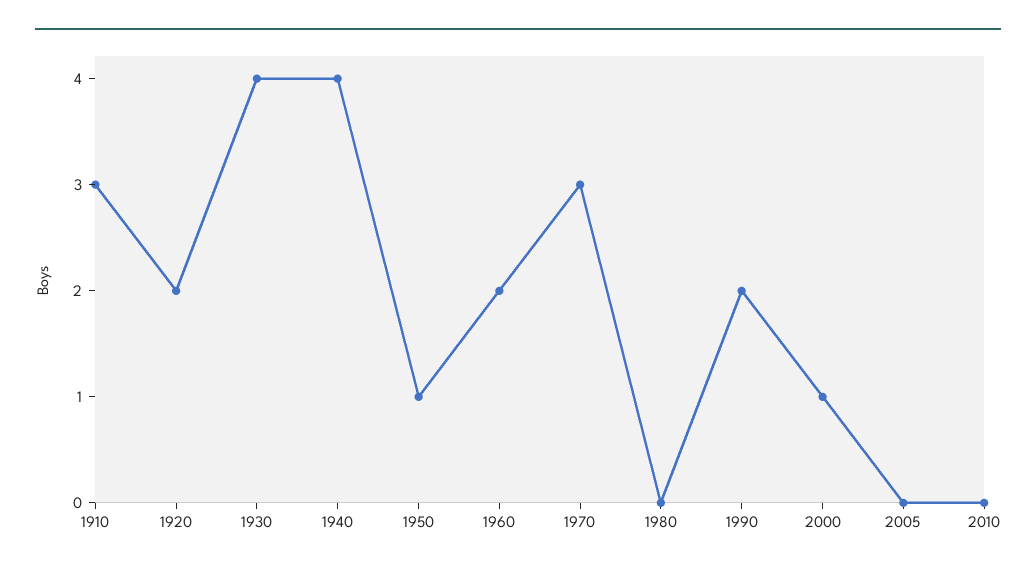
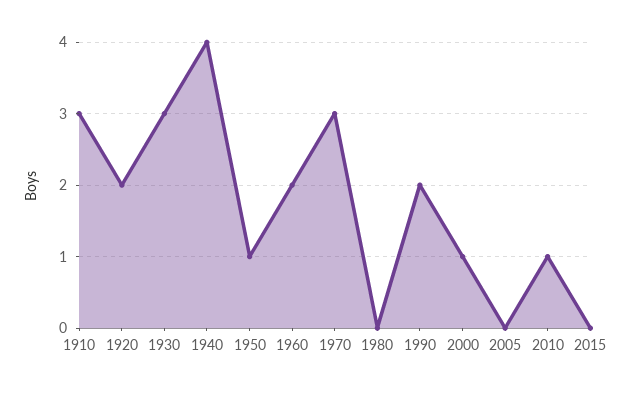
1930: 4 -> 3
2010: 0 -> 1
2015: none -> 0

